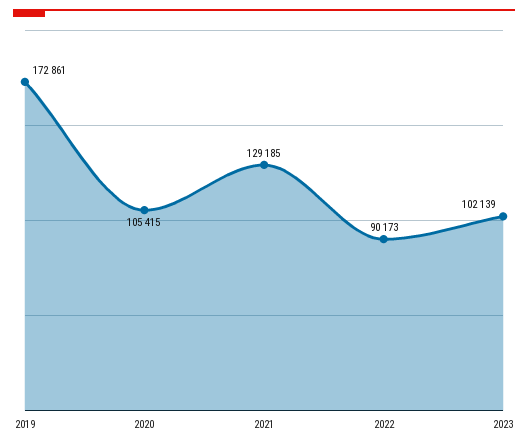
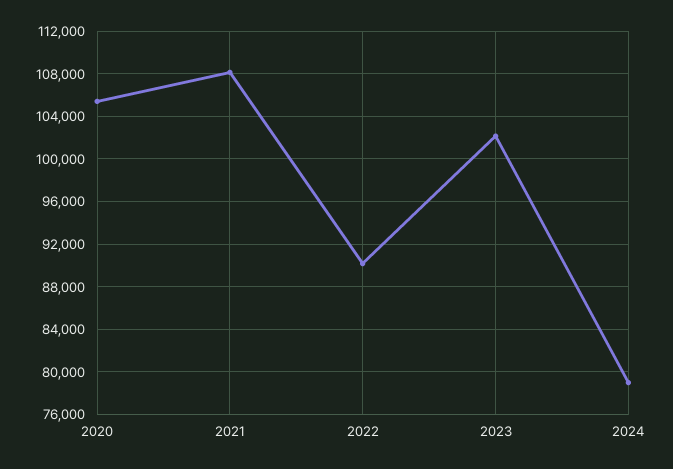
2019: 172861 -> none
2021: 129185 -> 108000
2024: none -> 79000

